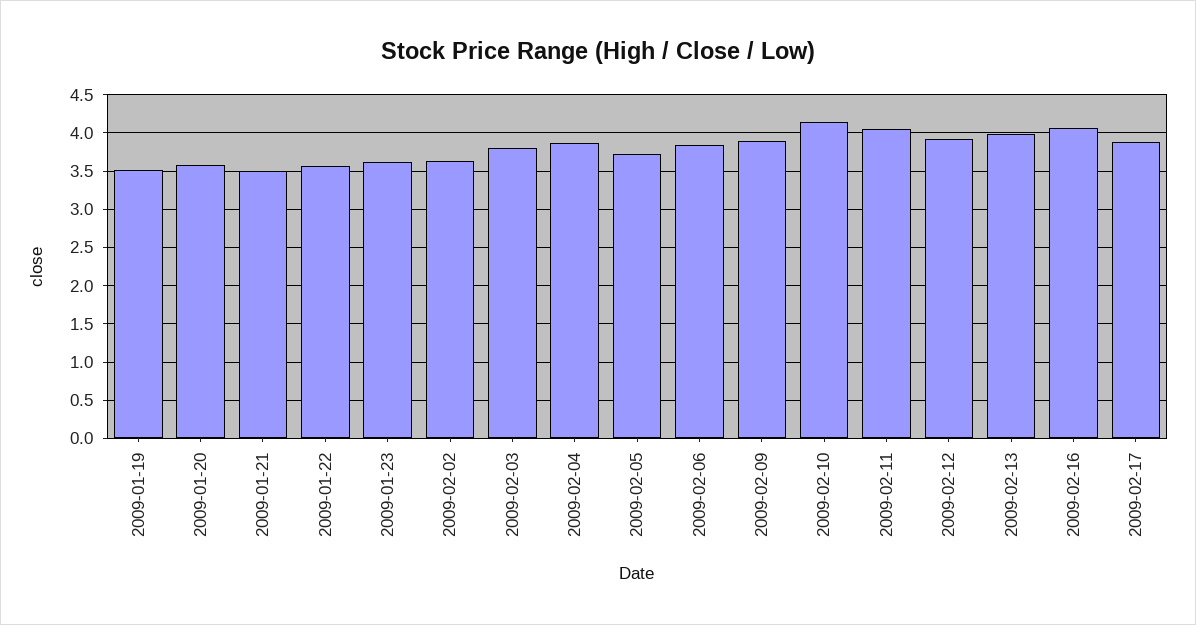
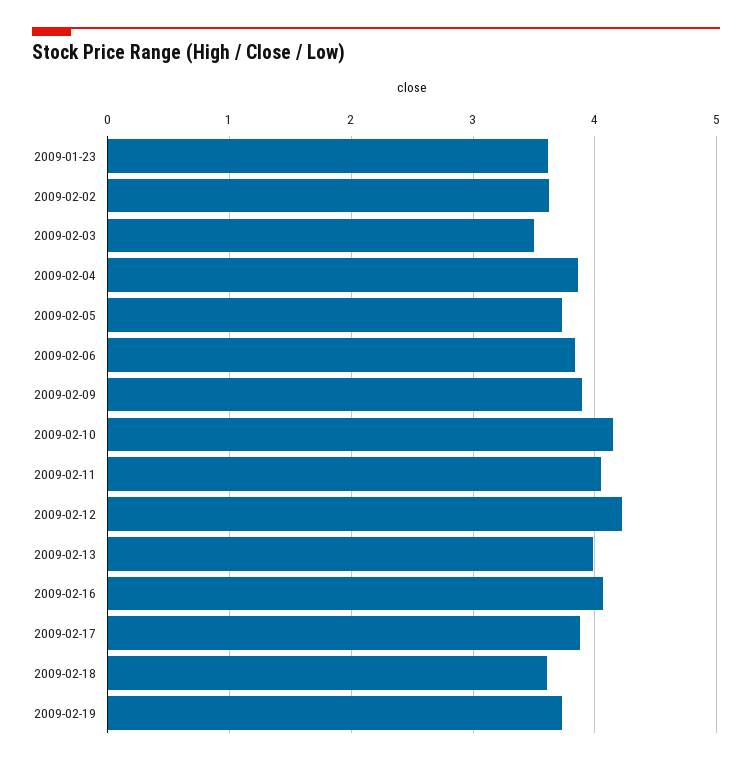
2009-01-19: 3.5 -> none
2009-01-20: 3.6 -> none
2009-01-21: 3.5 -> none
2009-01-22: 3.6 -> none
2009-02-03: 3.8 -> 3.5
2009-02-12: 3.9 -> 4.2
2009-02-18: none -> 3.6
2009-02-19: none -> 3.7

